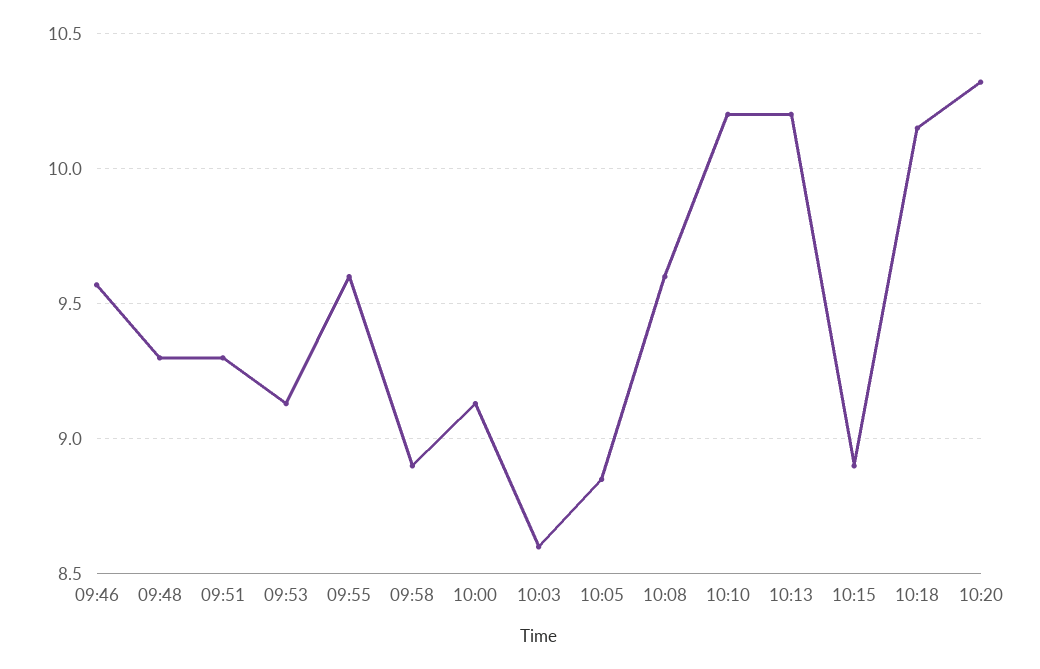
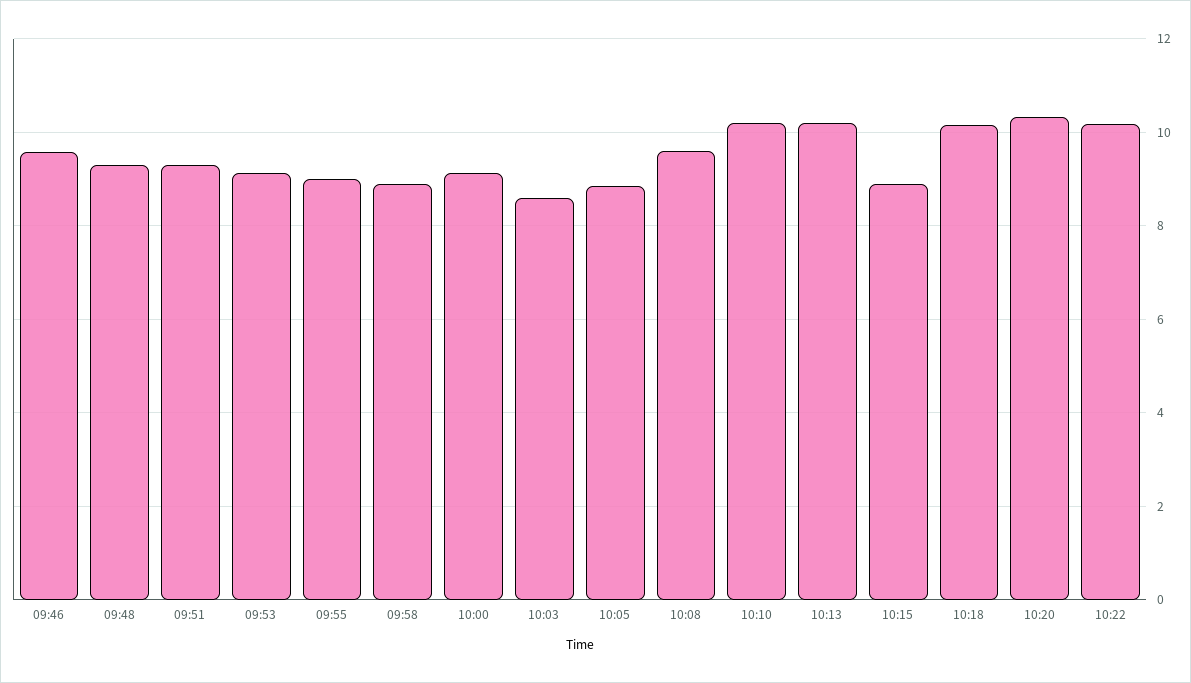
09:55: 9.6 -> 9
10:22: none -> 10.2

